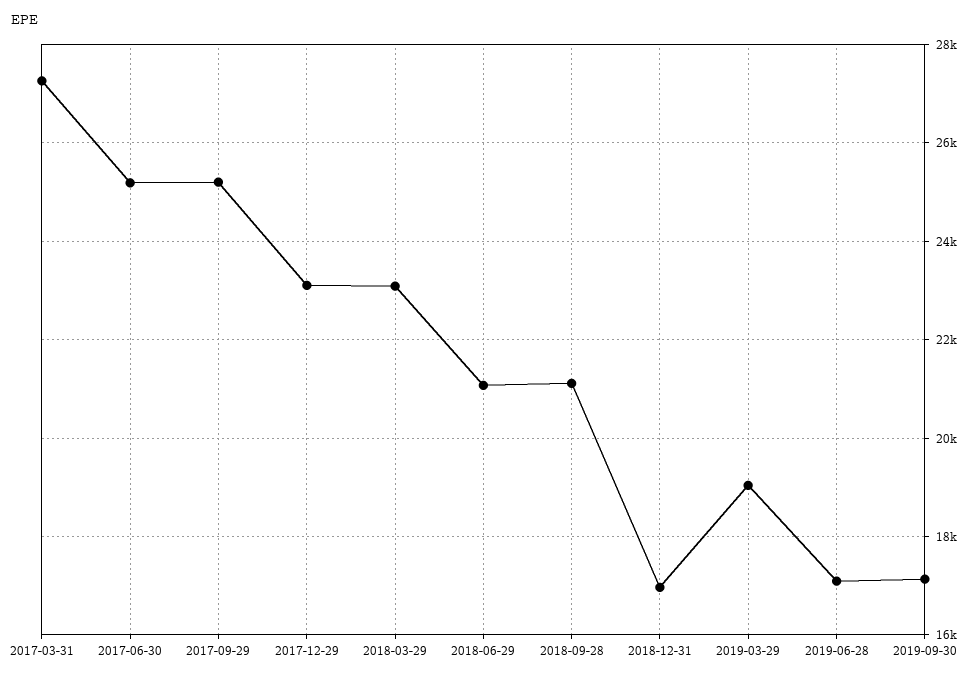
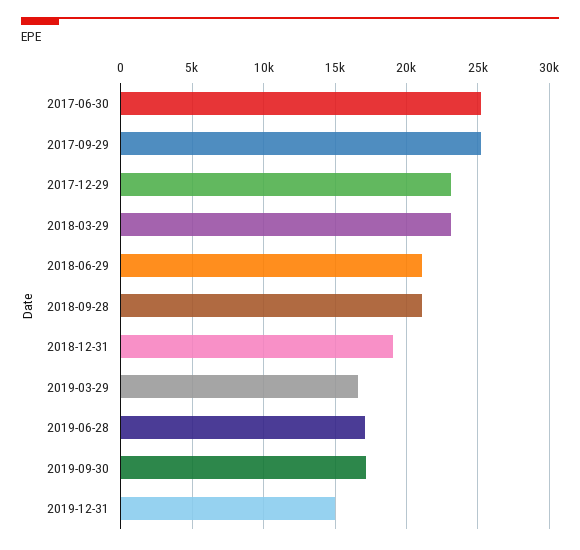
2017-03-31: 27200 -> none
2018-12-31: 17000 -> 19000
2019-03-29: 19000 -> 16500
2019-12-31: none -> 15000

